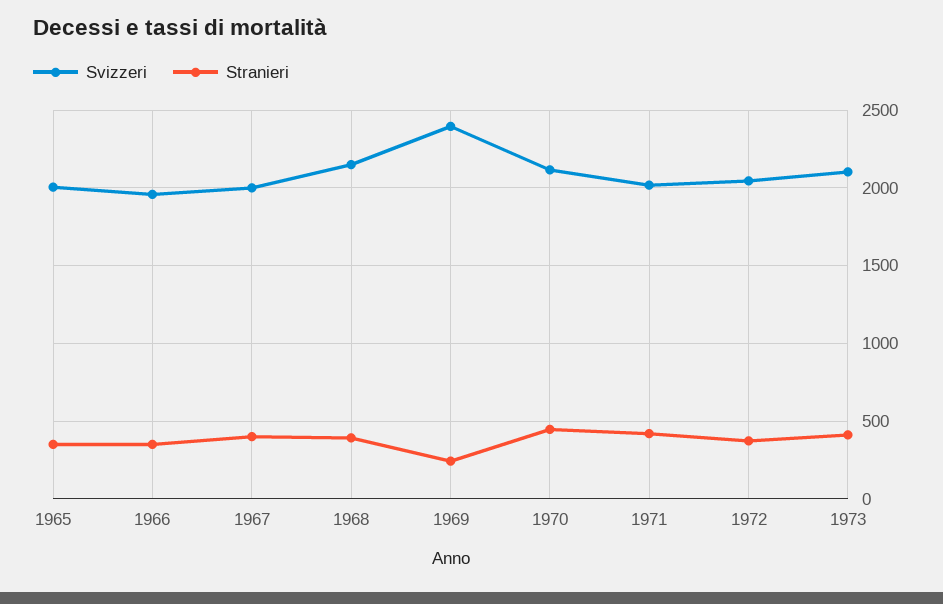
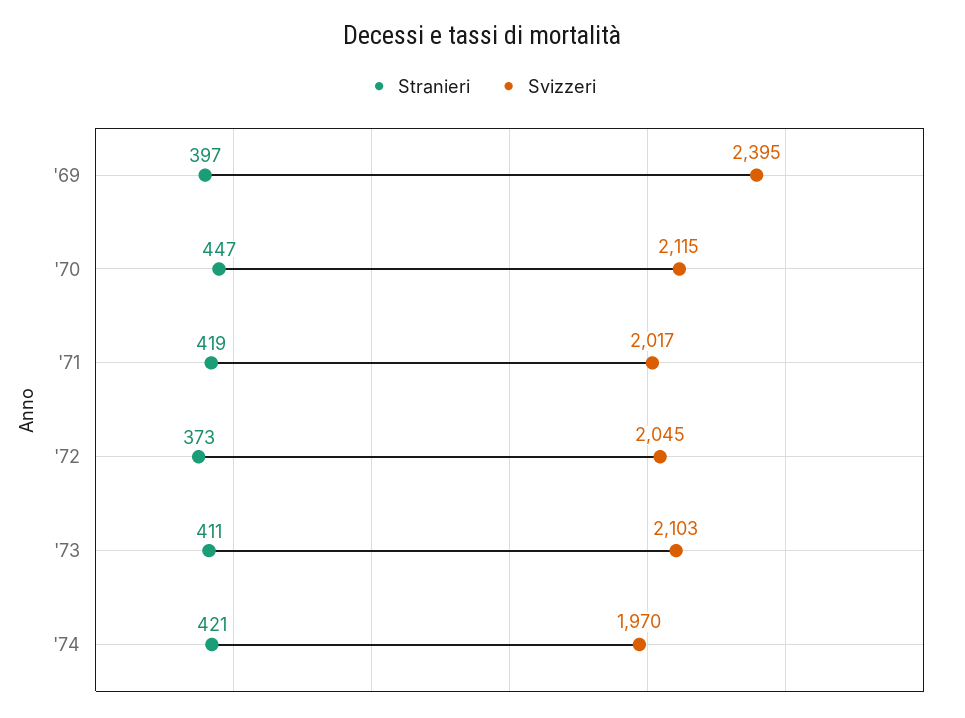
Svizzeri, 1965: 2000 -> none
Stranieri, 1965: 350 -> none
Svizzeri, 1966: 1950 -> none
Stranieri, 1966: 350 -> none
Svizzeri, 1967: 2000 -> none
Stranieri, 1967: 400 -> none
Svizzeri, 1968: 2150 -> none
Stranieri, 1968: 400 -> none
Stranieri, 1969: 250 -> 397
Stranieri, '74: none -> 421
Svizzeri, '74: none -> 1970

